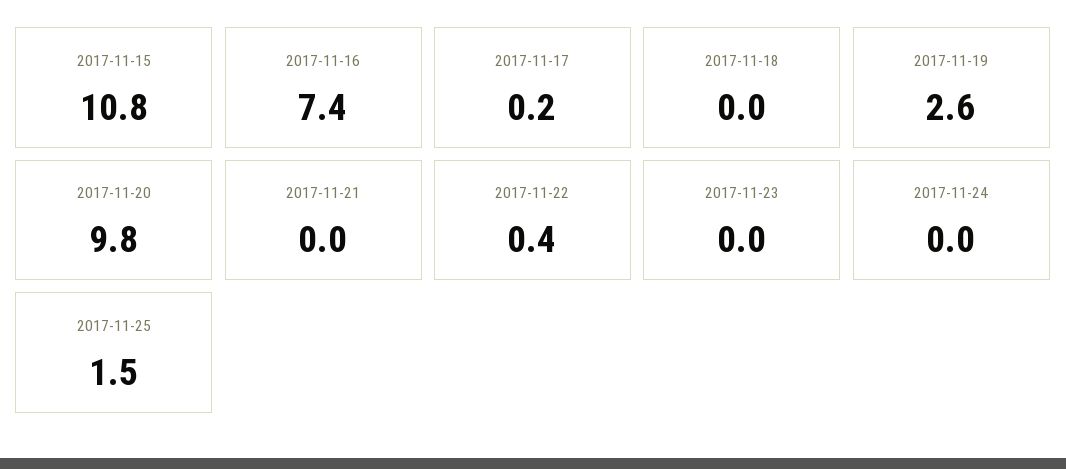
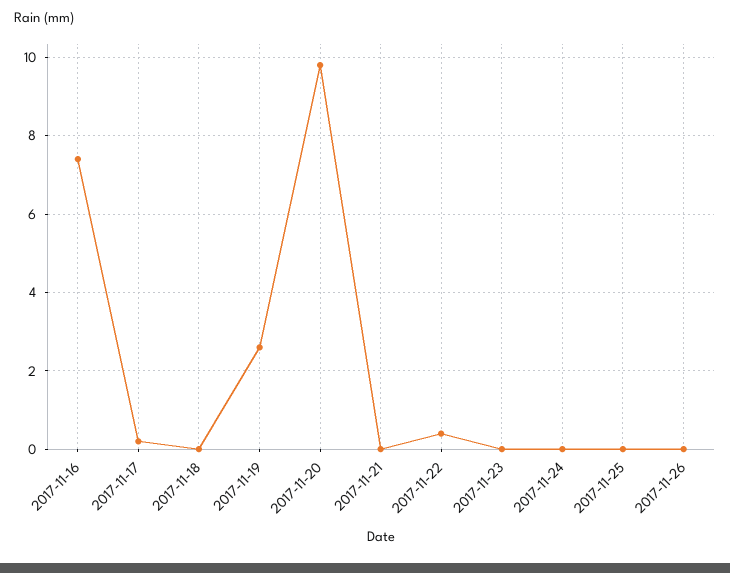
2017-11-15: 10.8 -> none
2017-11-25: 1.5 -> 0
2017-11-26: none -> 0

